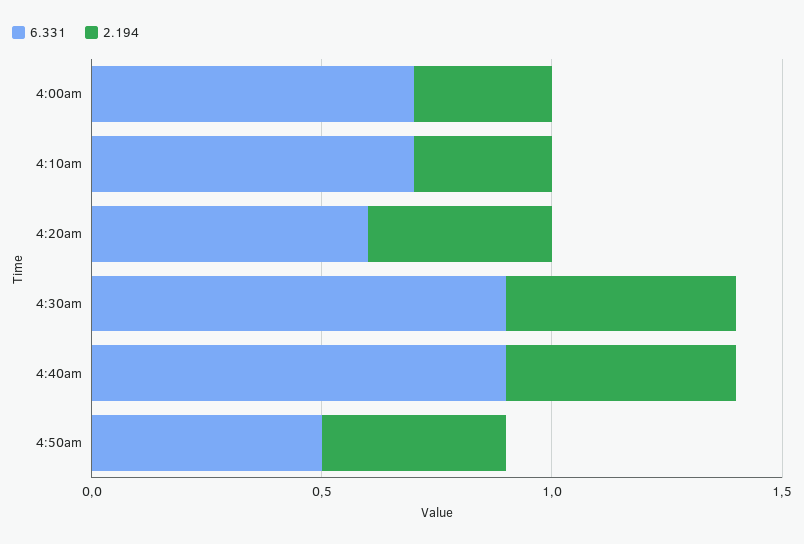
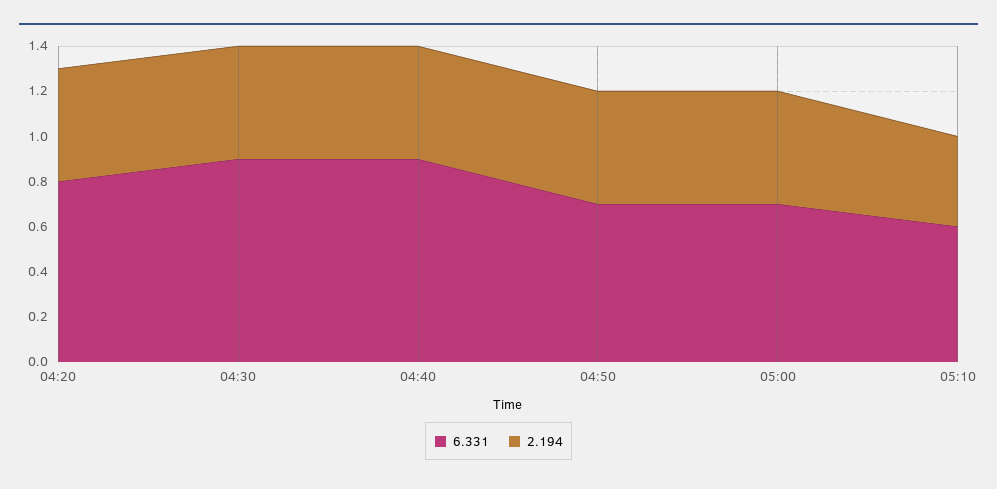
6.331, 4:00am: 0.7 -> none
2.194, 4:00am: 0.3 -> none
6.331, 4:10am: 0.7 -> none
2.194, 4:10am: 0.3 -> none
6.331, 4:20am: 0.6 -> 0.8
2.194, 4:20am: 0.4 -> 0.5
6.331, 4:50am: 0.5 -> 0.7
2.194, 4:50am: 0.4 -> 0.5
6.331, 05:00: none -> 0.7
2.194, 05:00: none -> 0.5
6.331, 05:10: none -> 0.6
2.194, 05:10: none -> 0.4

